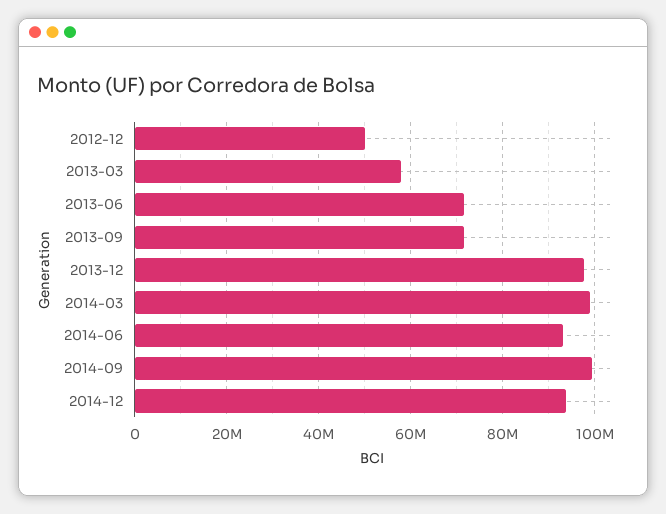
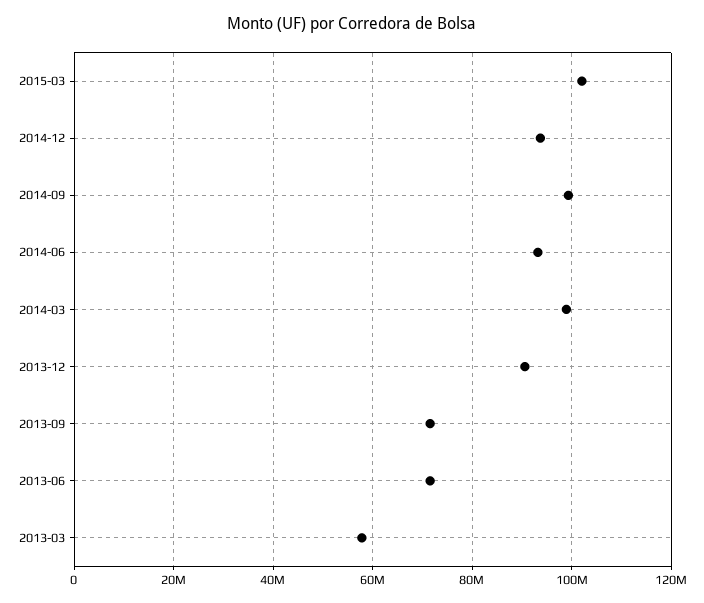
2012-12: 50000000 -> none
2013-12: 98000000 -> 90000000
2015-03: none -> 102000000

